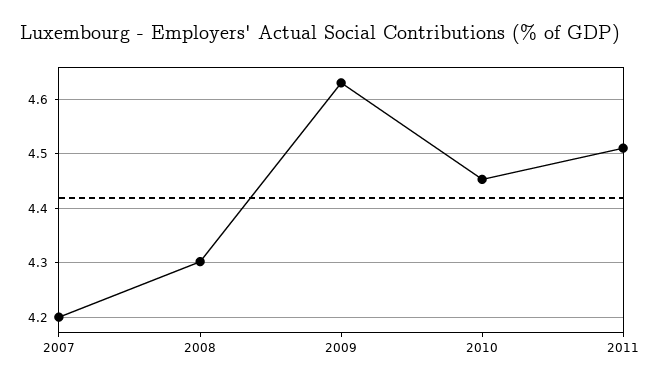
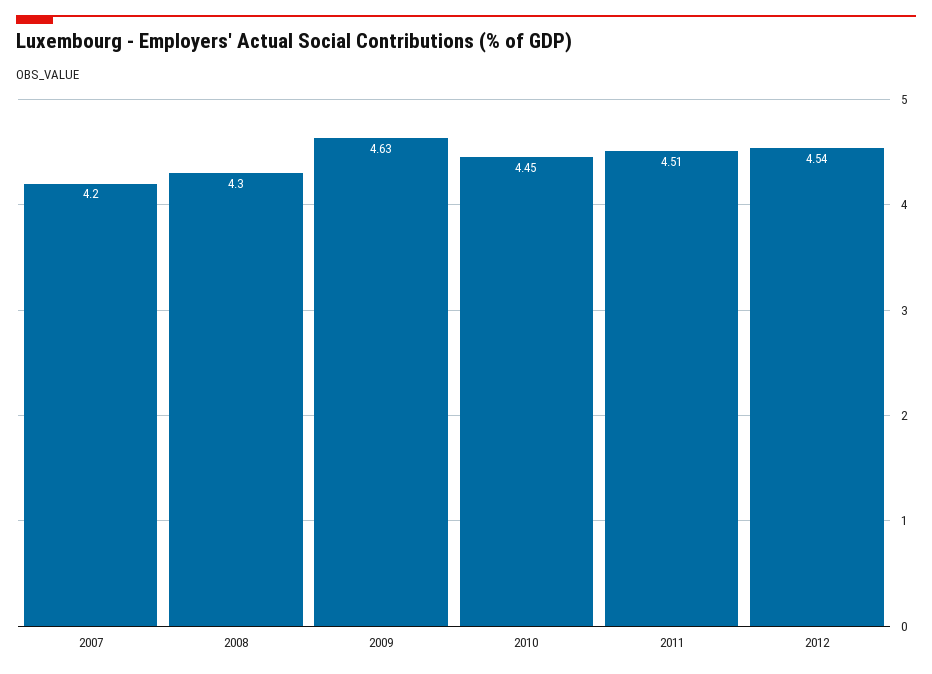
2012: none -> 4.54

